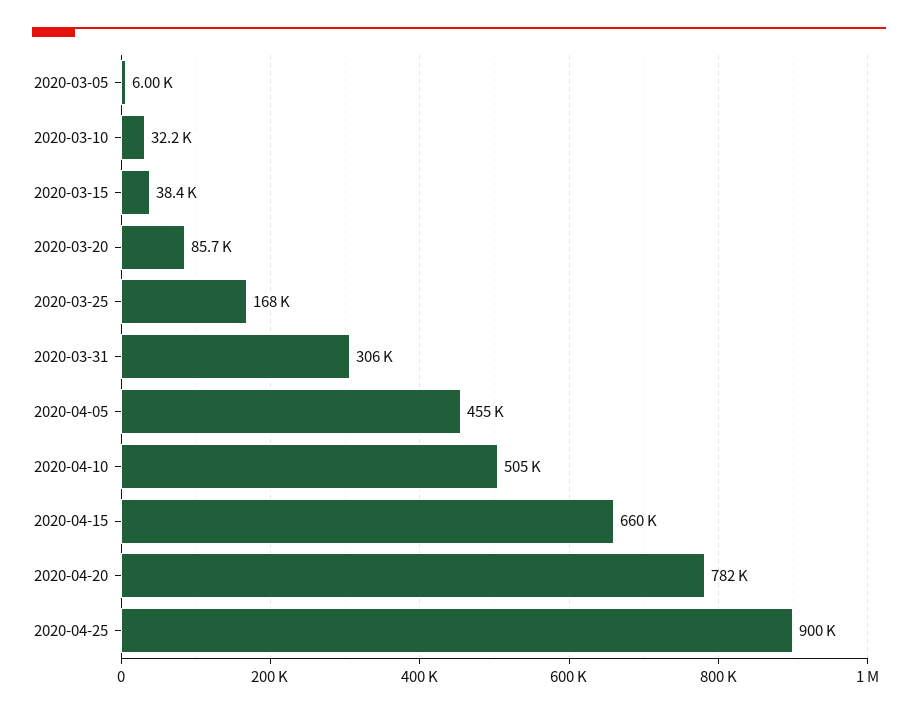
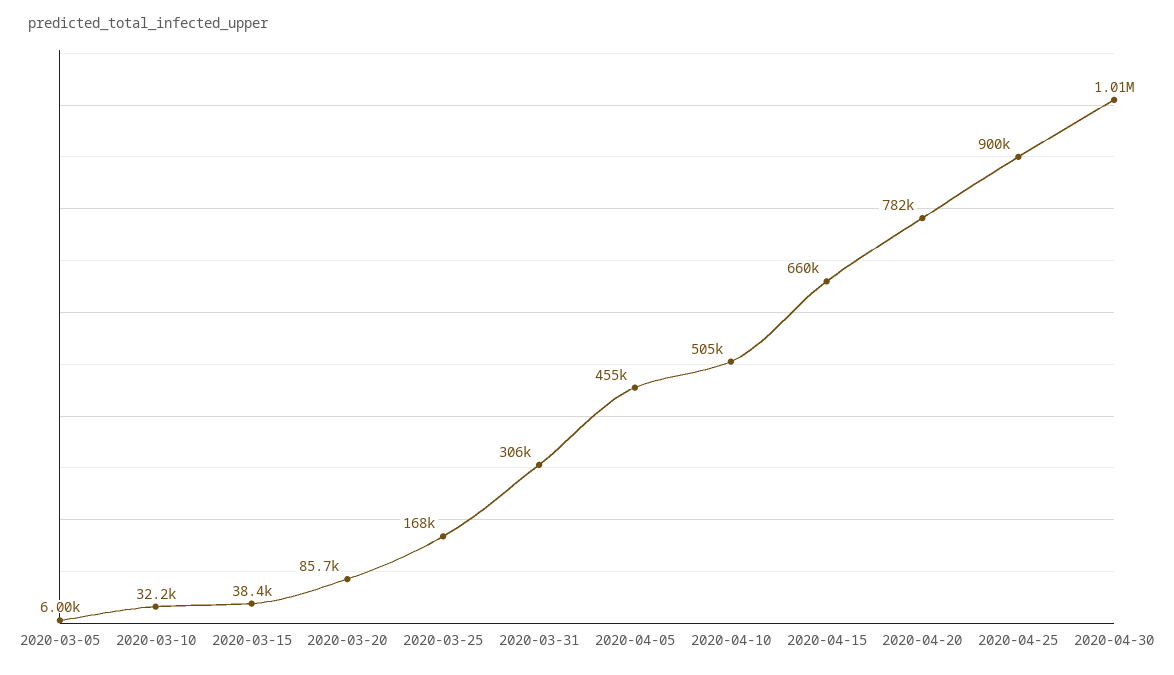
2020-04-30: none -> 1010000

